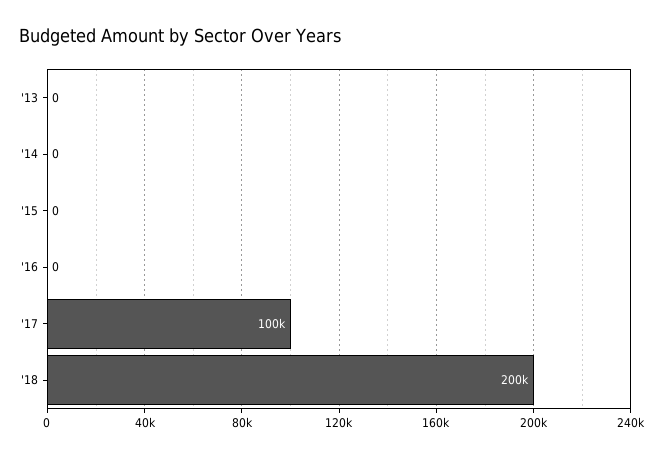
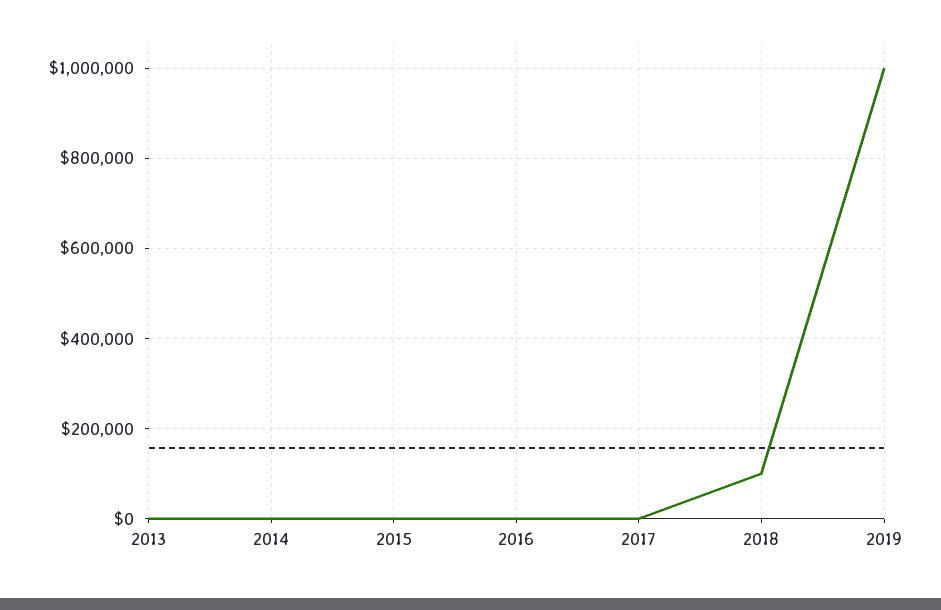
'17: 100000 -> 0
'18: 200000 -> 100000
2019: none -> 1000000

